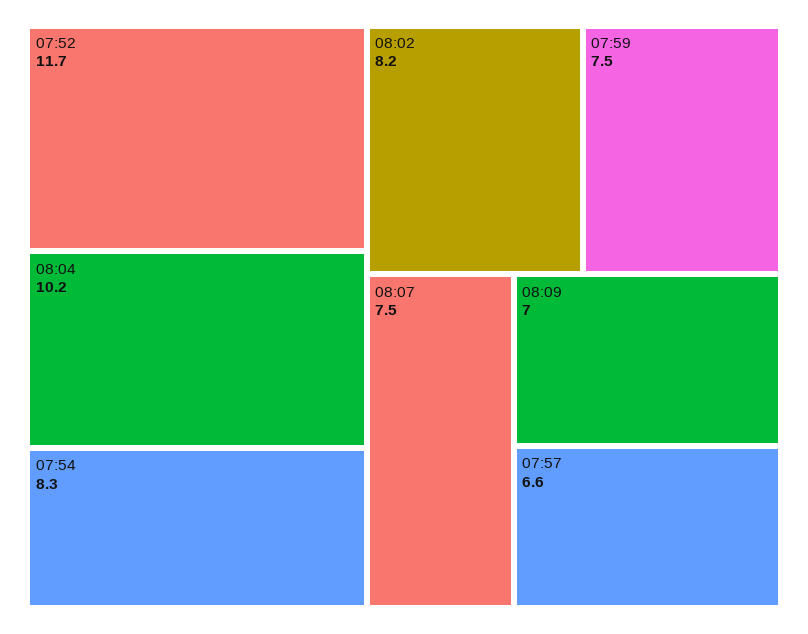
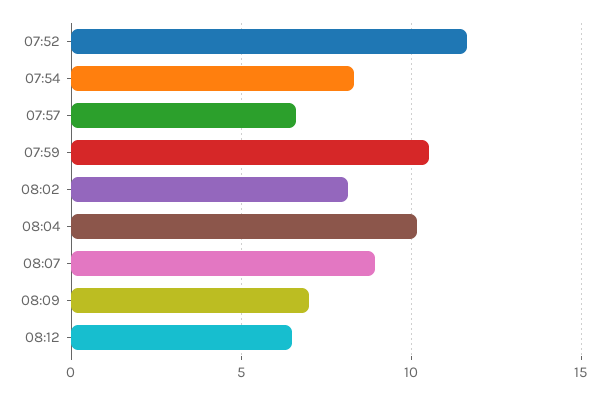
07:59: 7.5 -> 10.5
08:07: 7.5 -> 9
08:12: none -> 6.5

